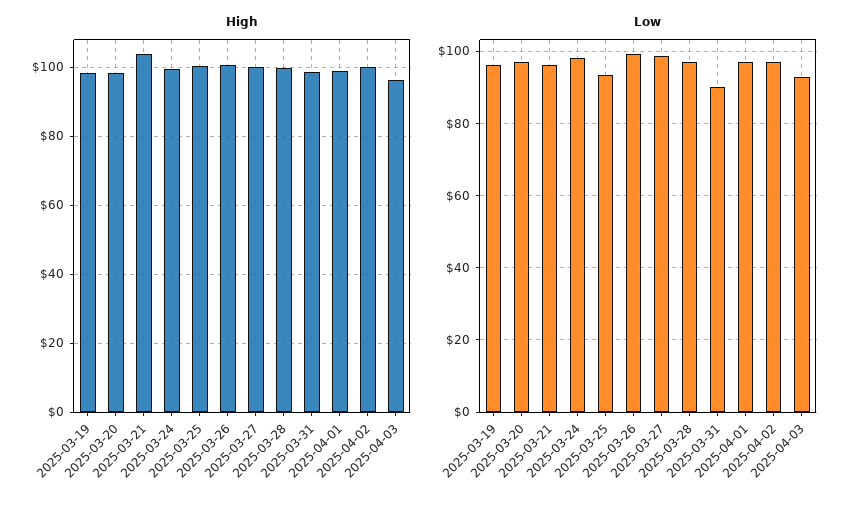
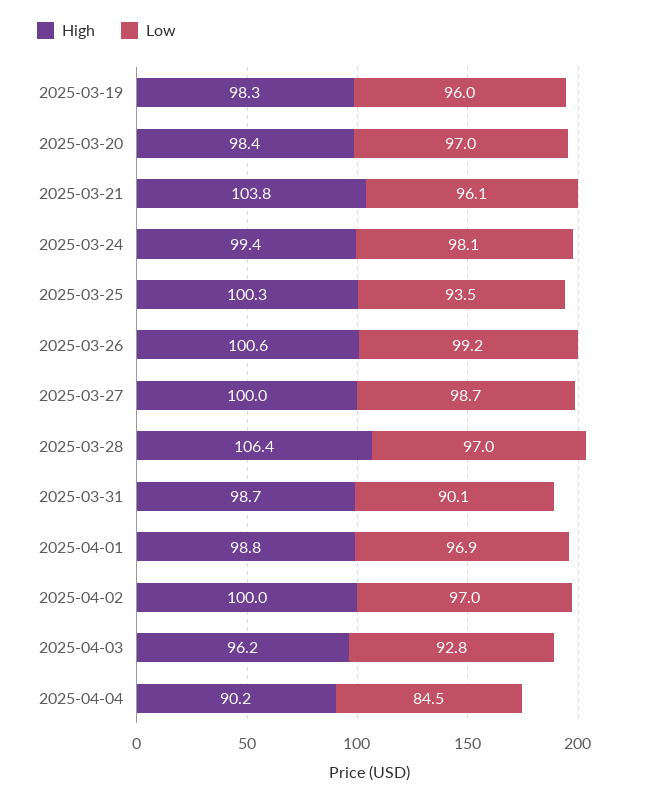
High, 2025-03-28: 100 -> 106.4
High, 2025-04-04: none -> 90.2
Low, 2025-04-04: none -> 84.5

